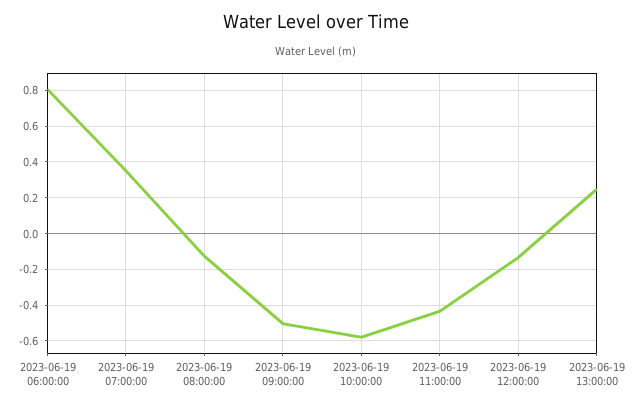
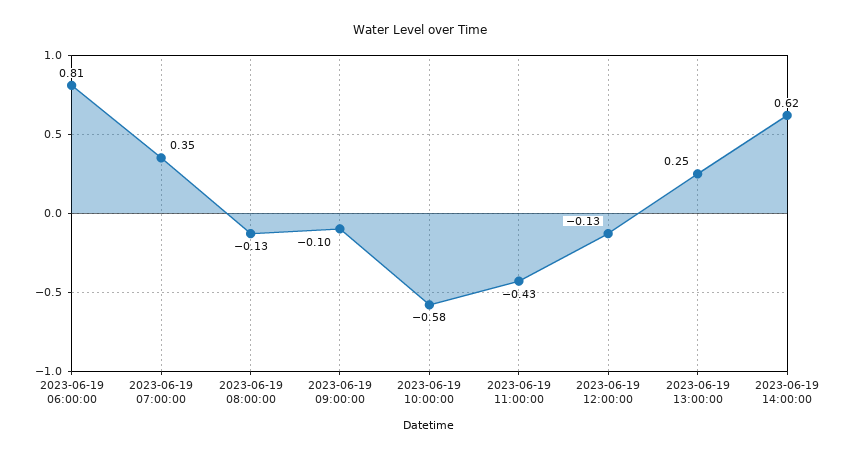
2023-06-19 09:00:00: -0.5 -> -0.1
2023-06-19 14:00:00: none -> 0.62

